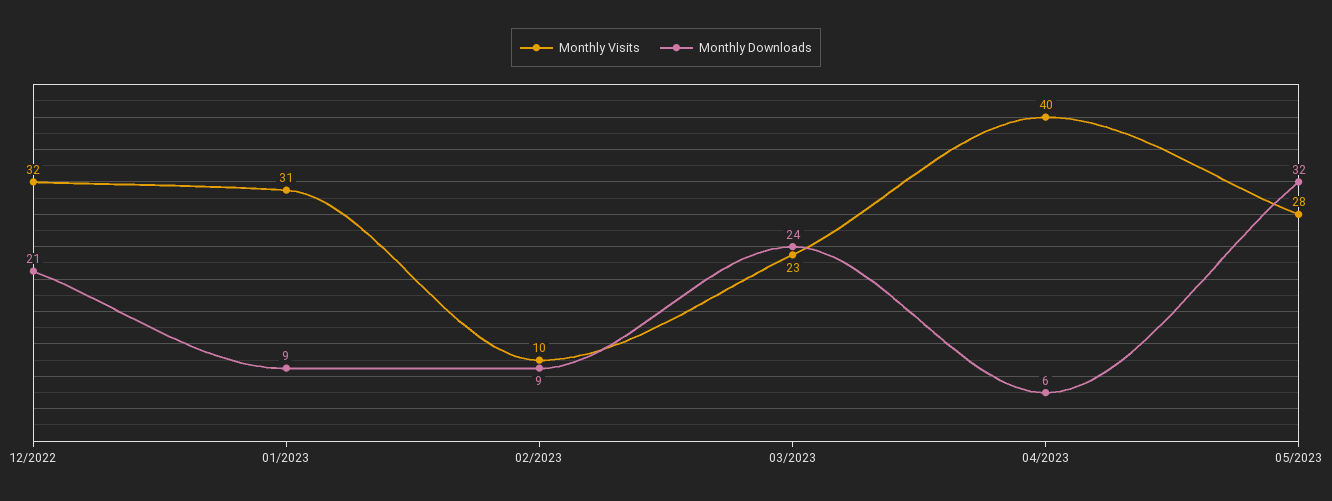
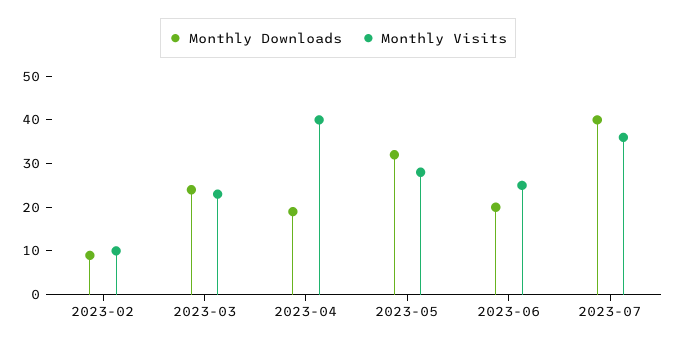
Monthly Visits, 12/2022: 32 -> none
Monthly Downloads, 12/2022: 21 -> none
Monthly Visits, 01/2023: 31 -> none
Monthly Downloads, 01/2023: 9 -> none
Monthly Downloads, 04/2023: 6 -> 20
Monthly Downloads, 2023-06: none -> 20
Monthly Visits, 2023-06: none -> 25
Monthly Downloads, 2023-07: none -> 40
Monthly Visits, 2023-07: none -> 35

